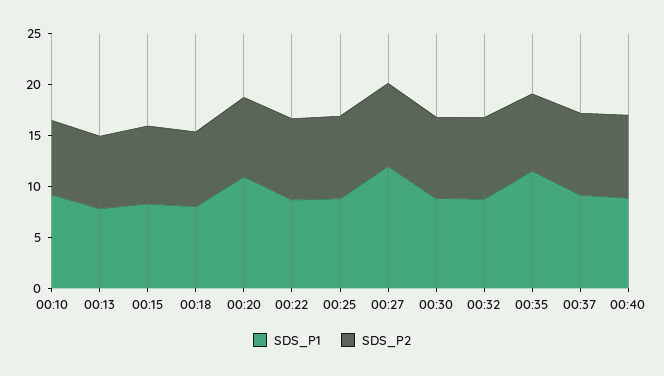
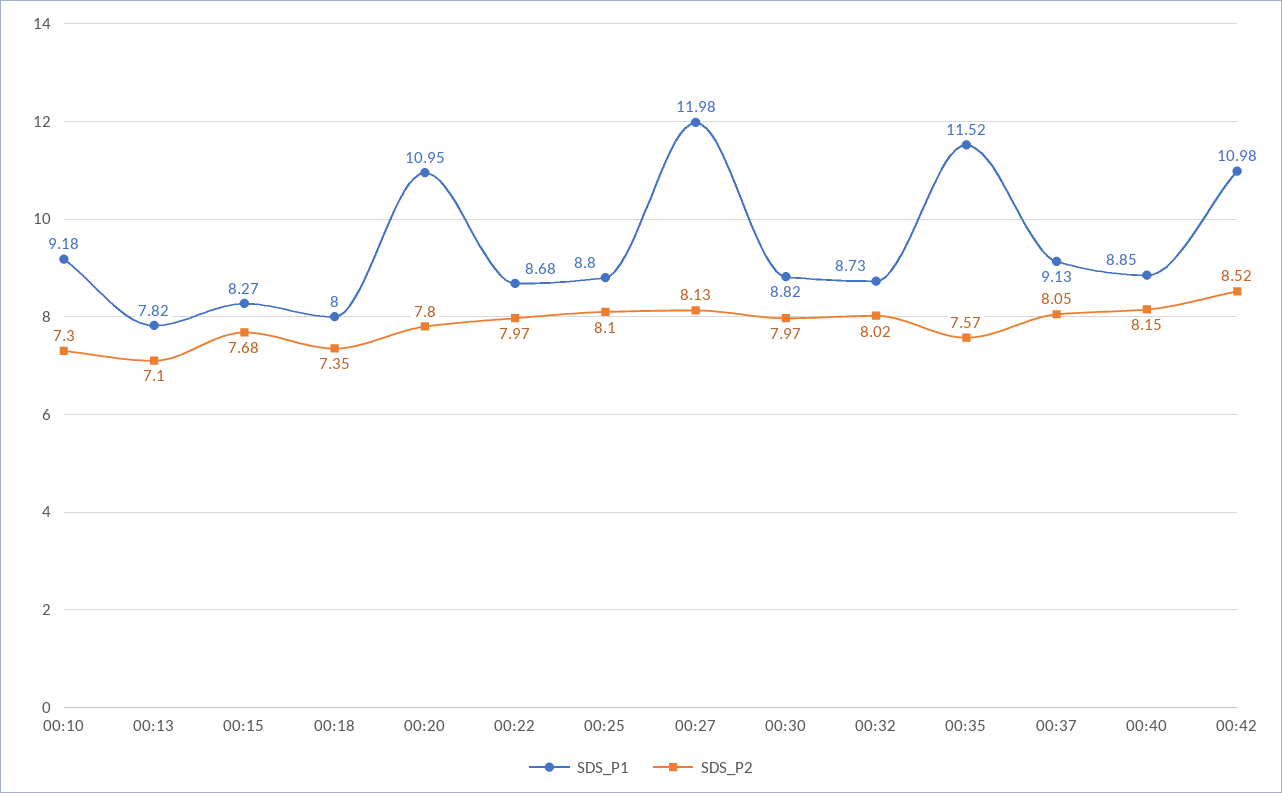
SDS_P1, 00:42: none -> 10.98
SDS_P2, 00:42: none -> 8.52

